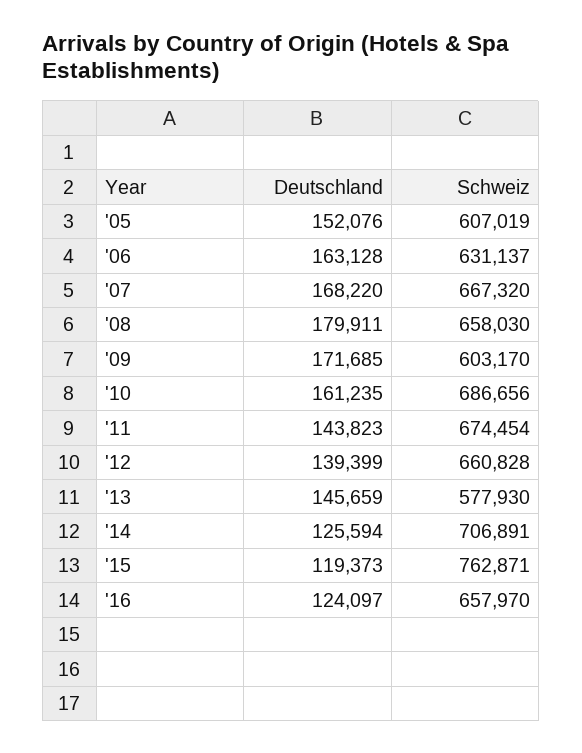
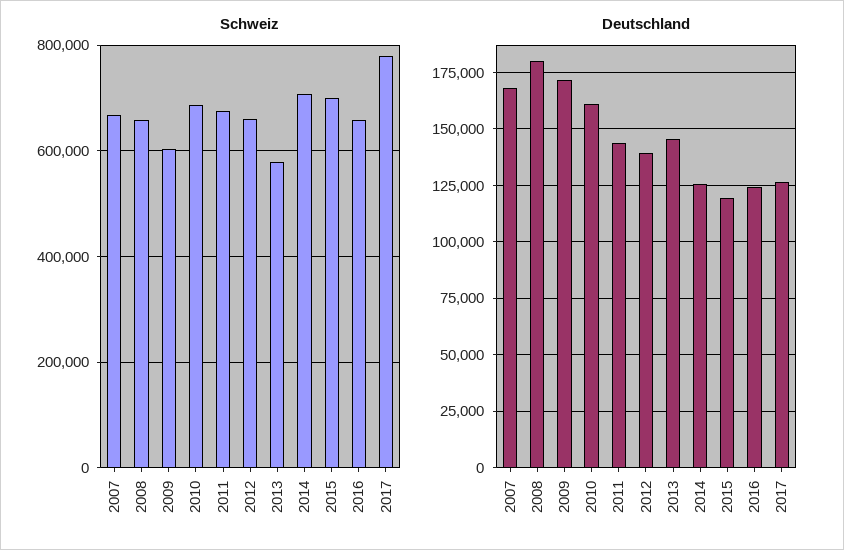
Deutschland, '05: 152076 -> none
Schweiz, '05: 607019 -> none
Deutschland, '06: 163128 -> none
Schweiz, '06: 631137 -> none
Schweiz, '15: 762871 -> 700000
Schweiz, 2017: none -> 780000
Deutschland, 2017: none -> 125000

